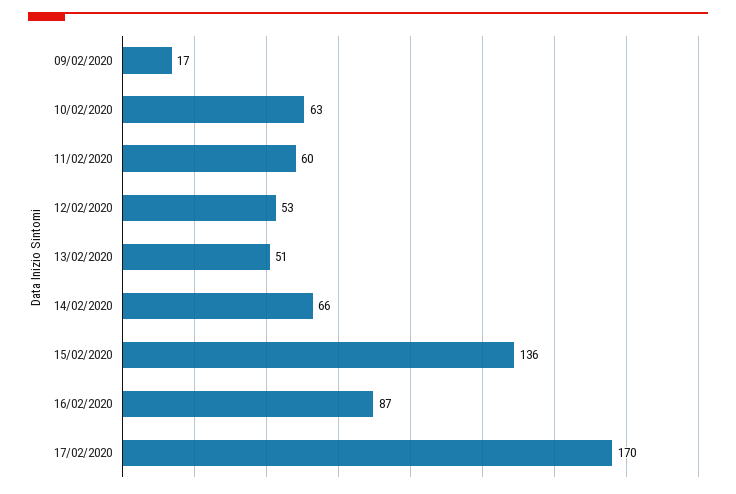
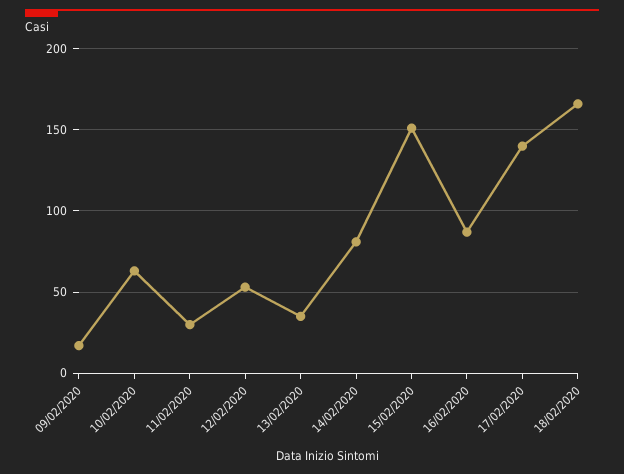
11/02/2020: 60 -> 30
13/02/2020: 51 -> 35
14/02/2020: 66 -> 80
15/02/2020: 136 -> 150
17/02/2020: 170 -> 140
18/02/2020: none -> 165

